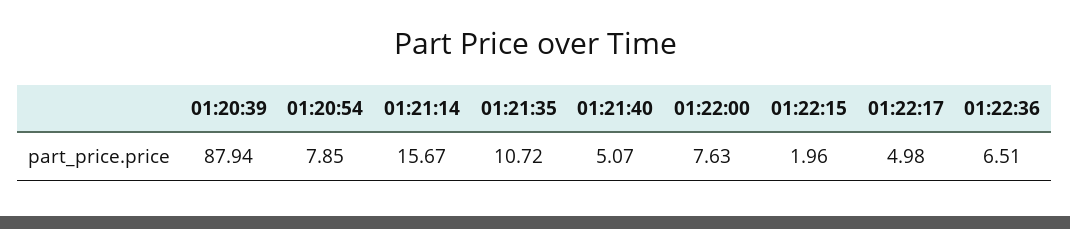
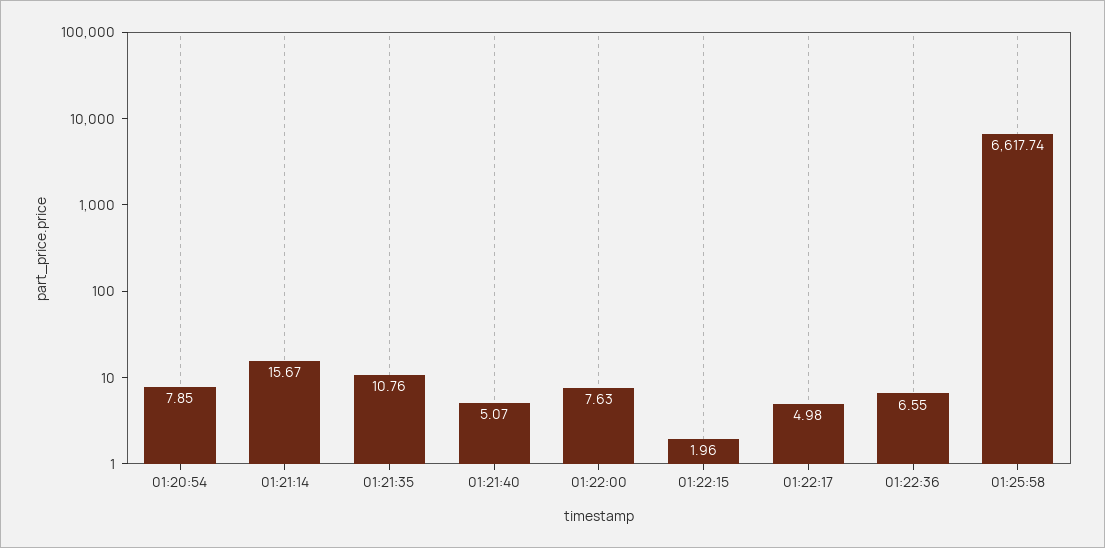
01:20:39: 87.94 -> none
01:21:35: 10.72 -> 10.76
01:22:36: 6.51 -> 6.55
01:25:58: none -> 6617.74

